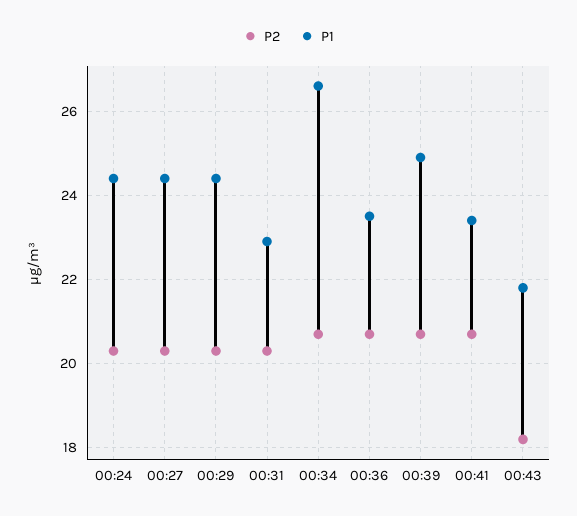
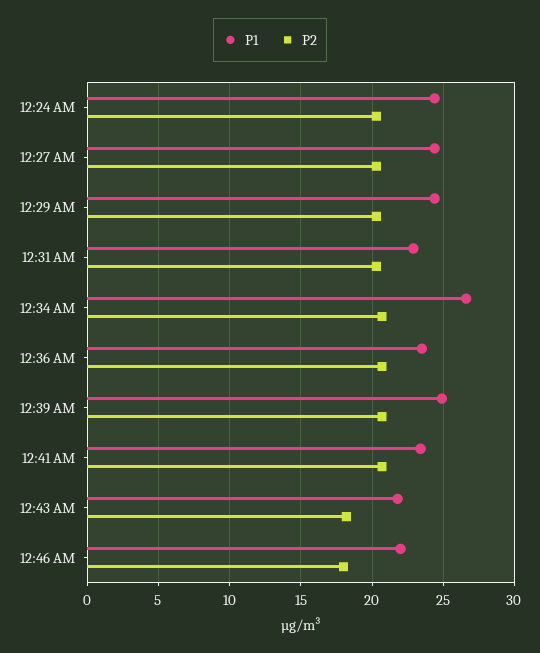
P1, 12:46 AM: none -> 22
P2, 12:46 AM: none -> 18

